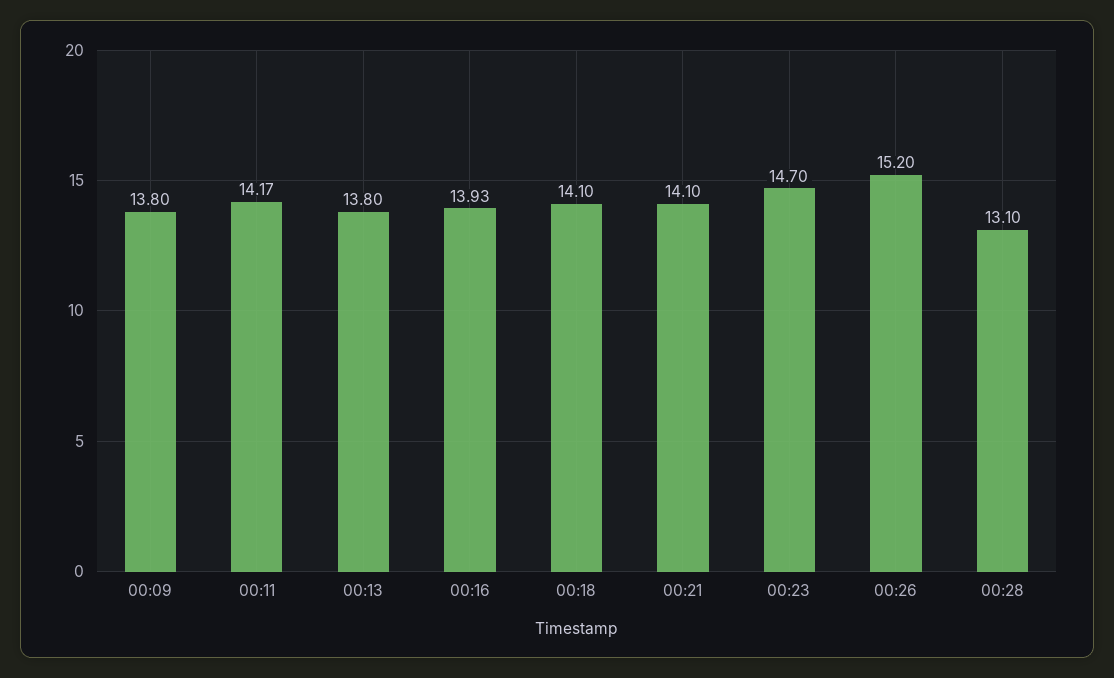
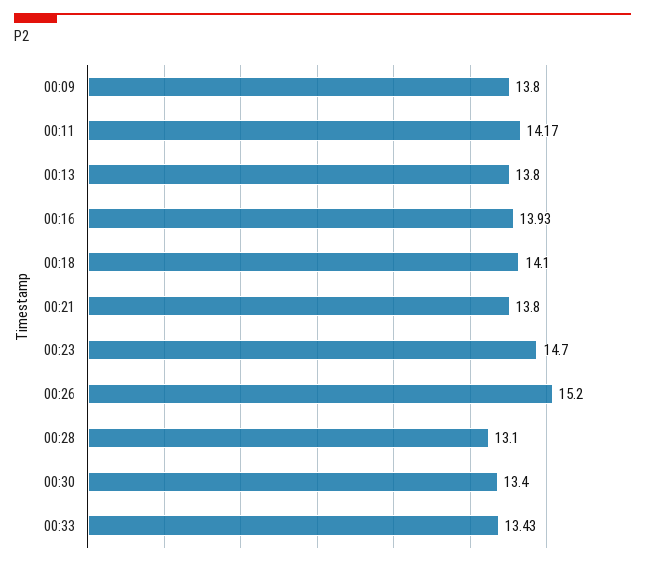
00:21: 14.1 -> 13.8
00:30: none -> 13.4
00:33: none -> 13.43

